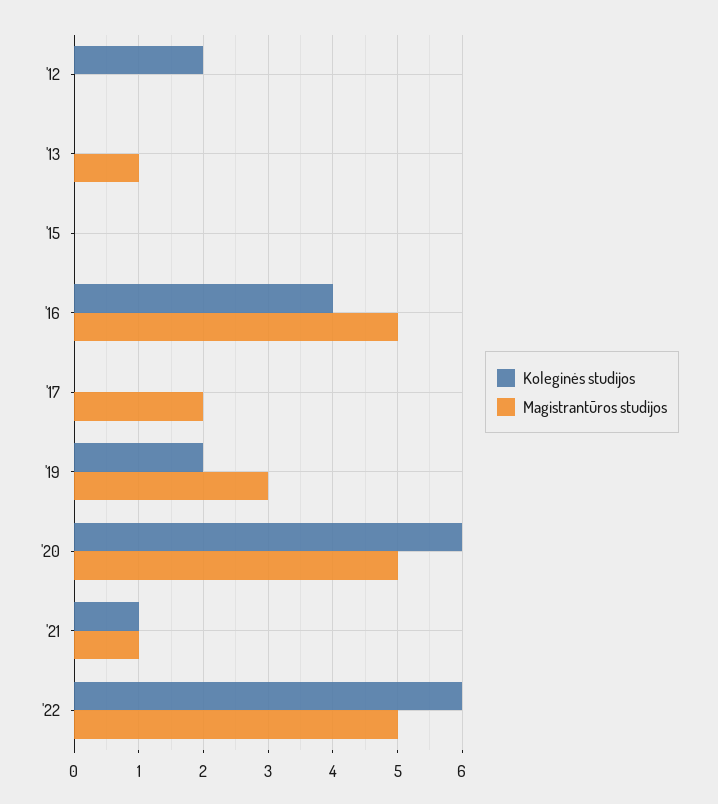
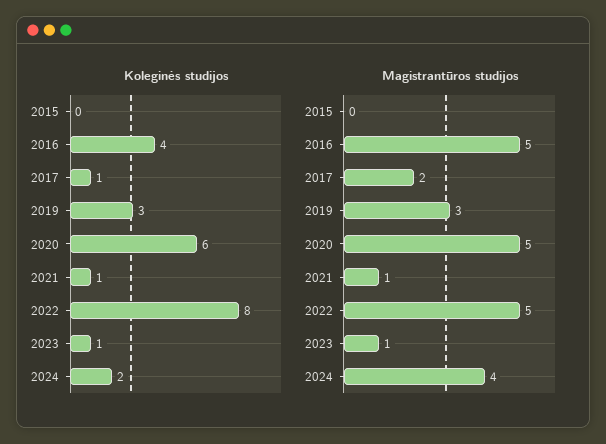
Koleginės studijos, '12: 2 -> none
Magistrantūros studijos, '12: 0 -> none
Koleginės studijos, '13: 0 -> none
Magistrantūros studijos, '13: 1 -> none
Koleginės studijos, '17: 0 -> 1
Koleginės studijos, '19: 2 -> 3
Koleginės studijos, '22: 6 -> 8
Koleginės studijos, 2023: none -> 1
Koleginės studijos, 2024: none -> 2
Magistrantūros studijos, 2023: none -> 1
Magistrantūros studijos, 2024: none -> 4

